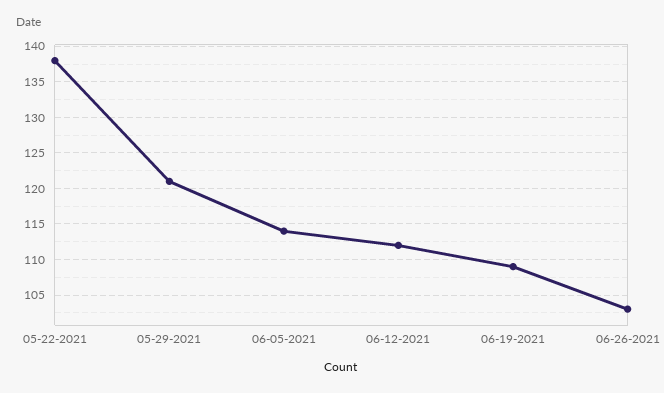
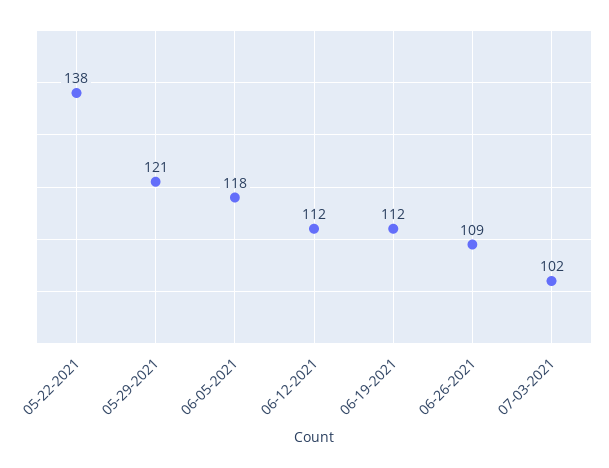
06-05-2021: 114 -> 118
06-19-2021: 109 -> 112
06-26-2021: 103 -> 109
07-03-2021: none -> 102

